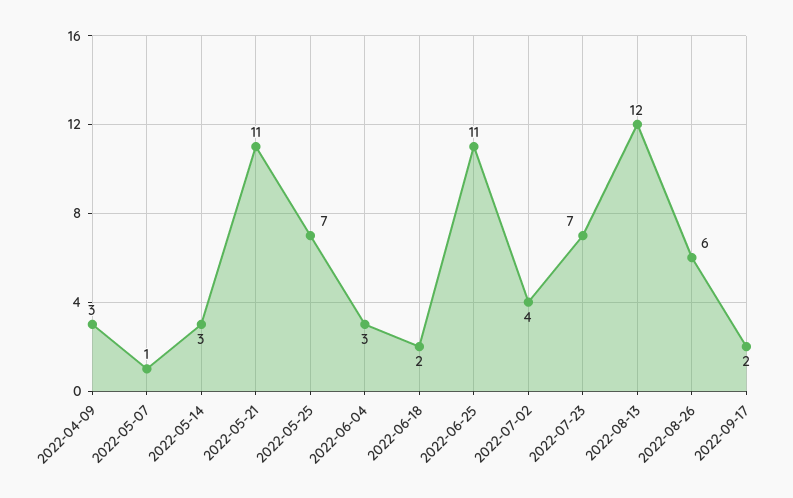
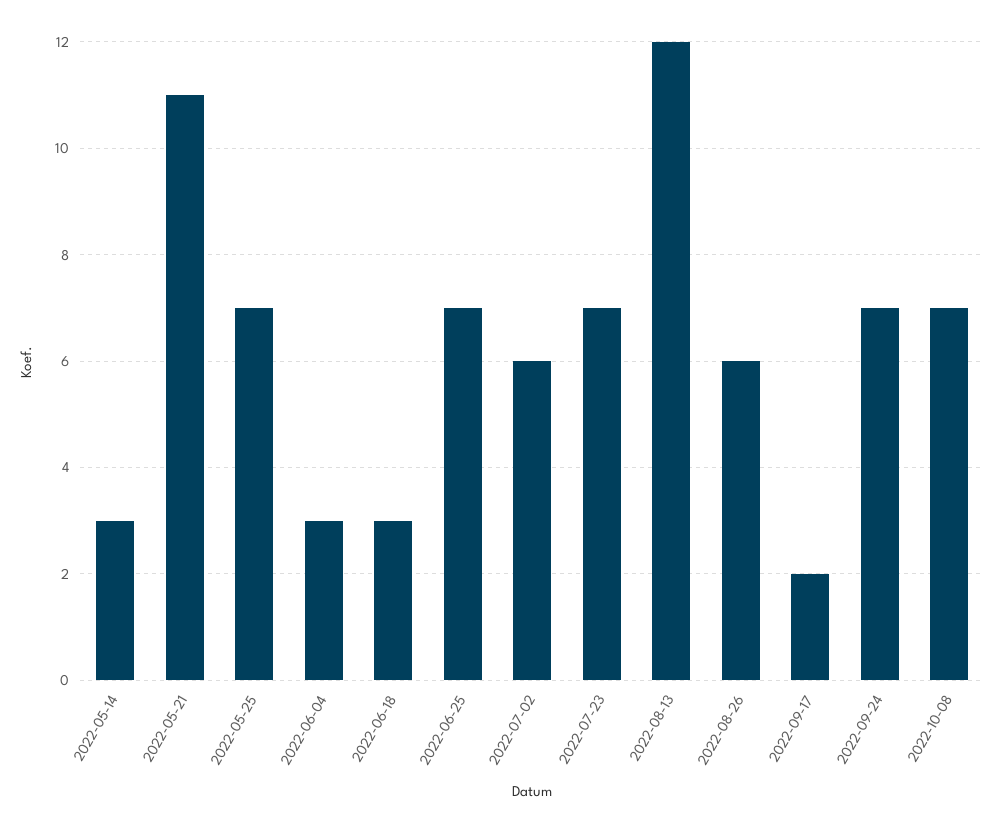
2022-04-09: 3 -> none
2022-05-07: 1 -> none
2022-06-18: 2 -> 3
2022-06-25: 11 -> 7
2022-07-02: 4 -> 6
2022-09-24: none -> 7
2022-10-08: none -> 7

